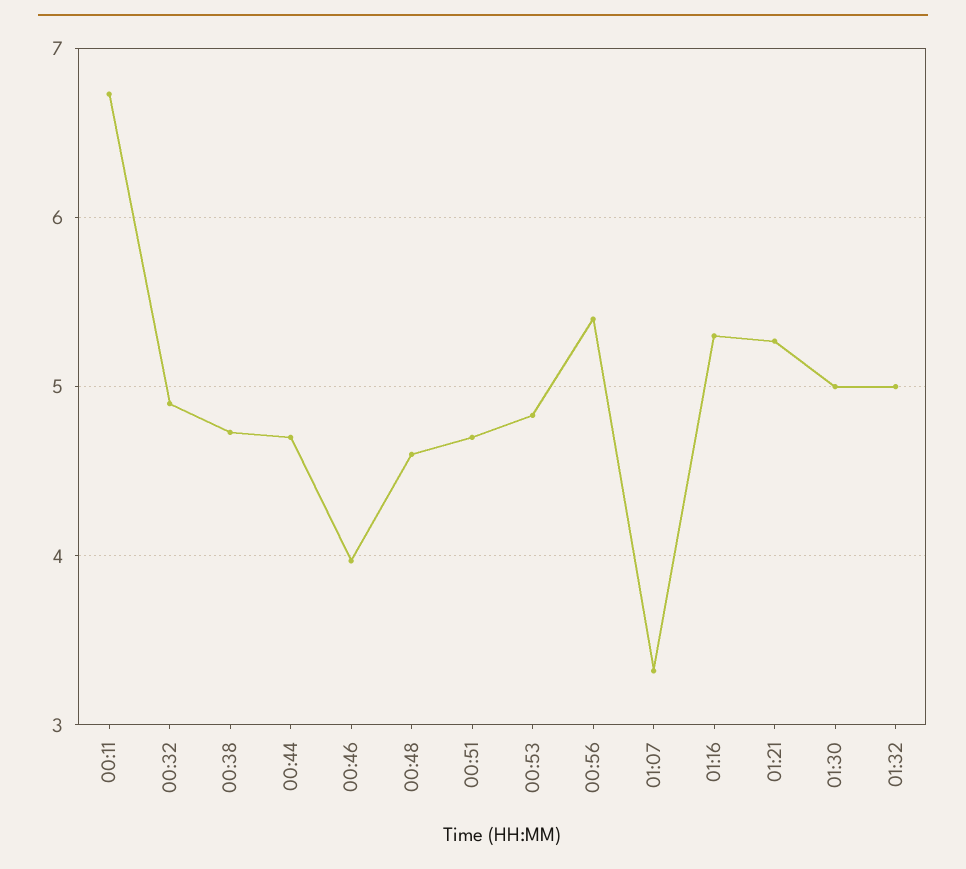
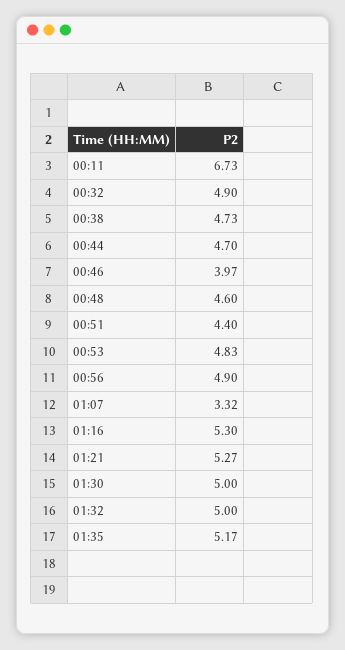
00:51: 4.7 -> 4.4
00:56: 5.4 -> 4.9
01:35: none -> 5.17

